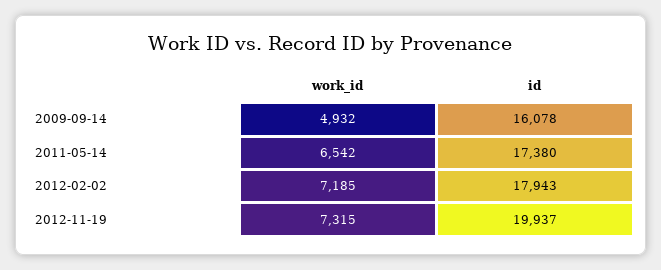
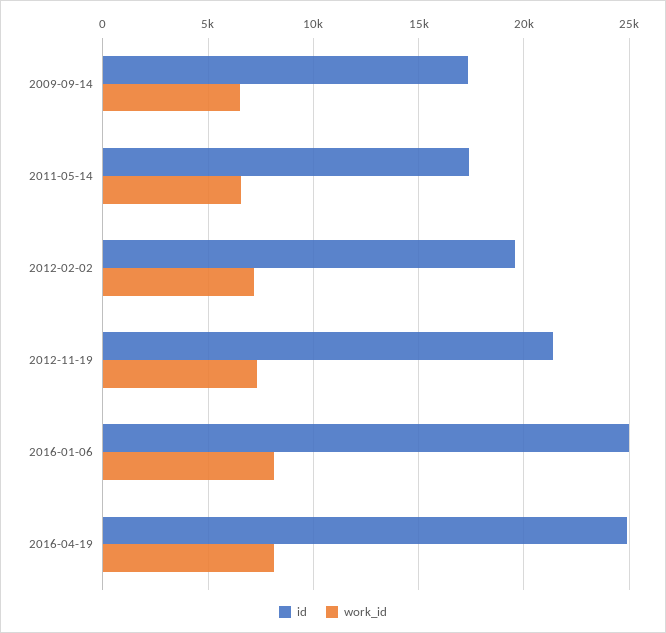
work_id, 2009-09-14: 4932 -> 6500
id, 2009-09-14: 16078 -> 17500
id, 2012-02-02: 17943 -> 19500
id, 2012-11-19: 19937 -> 21500
id, 2016-01-06: none -> 25000
work_id, 2016-01-06: none -> 8000
id, 2016-04-19: none -> 25000
work_id, 2016-04-19: none -> 8000

